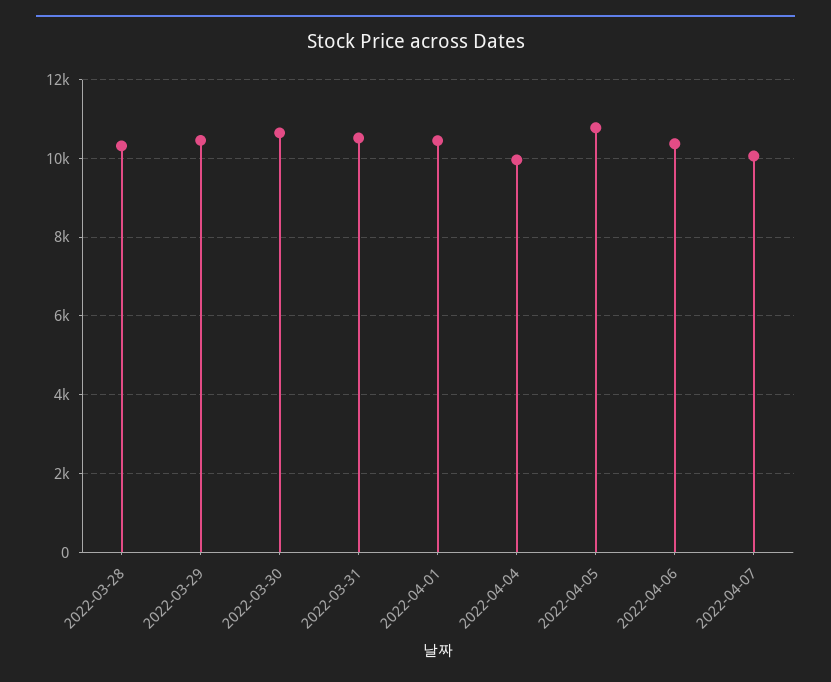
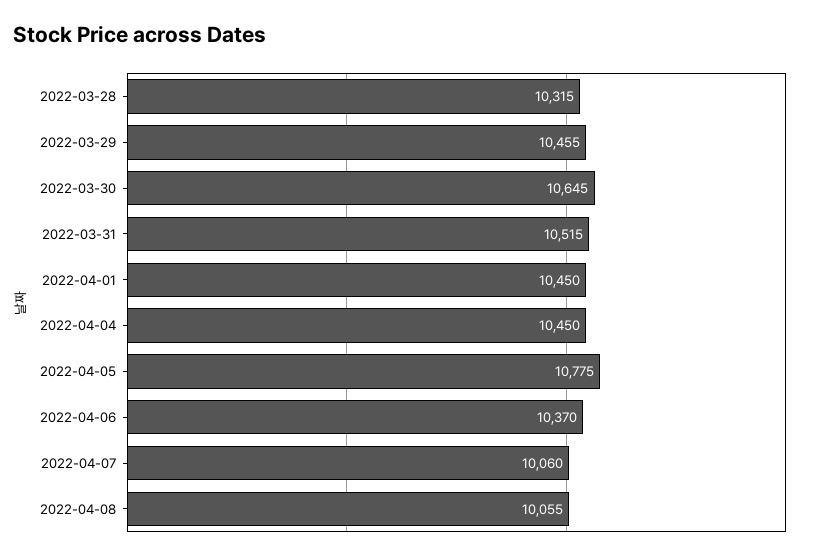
2022-04-04: 10000 -> 10450
2022-04-08: none -> 10055

